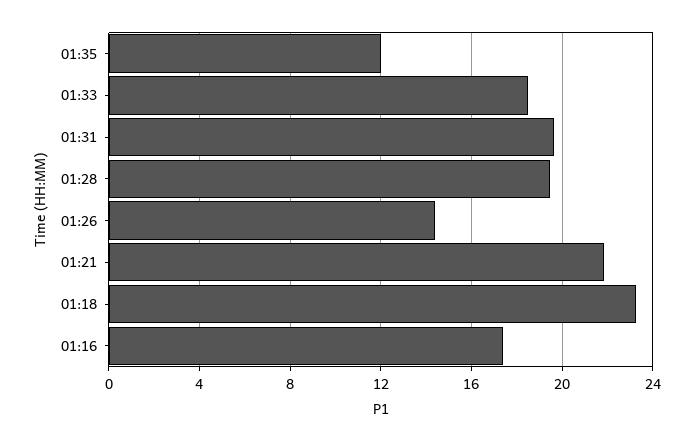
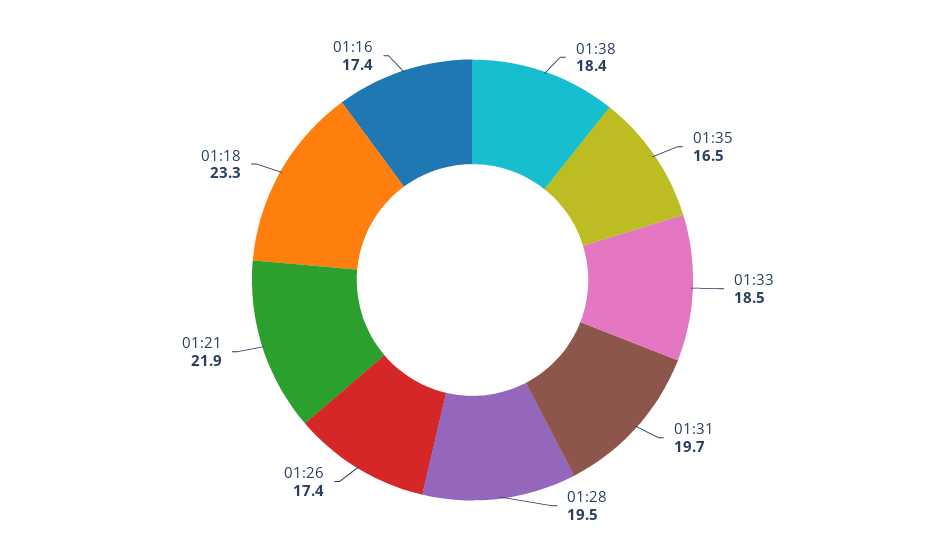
01:35: 12 -> 16.5
01:26: 14.5 -> 17.4
01:38: none -> 18.4

